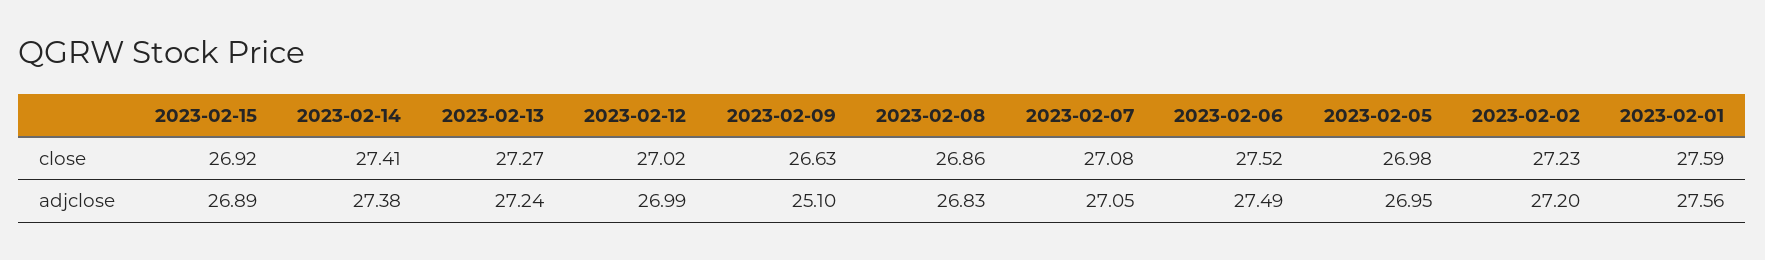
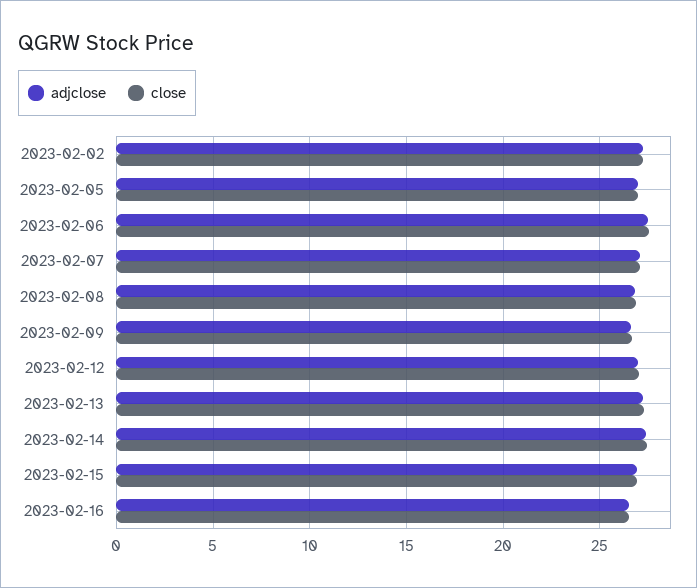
close, 2023-02-01: 27.59 -> none
adjclose, 2023-02-09: 25.1 -> 26.5
adjclose, 2023-02-01: 27.56 -> none
adjclose, 2023-02-16: none -> 26.5
close, 2023-02-16: none -> 26.5

